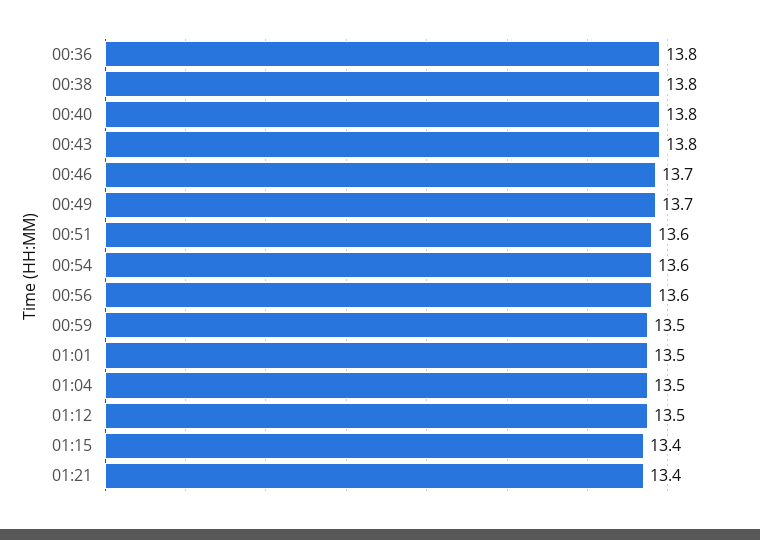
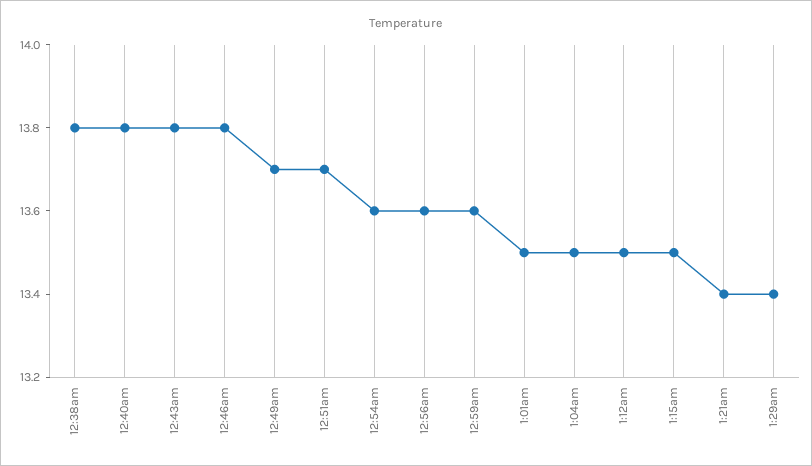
00:36: 13.8 -> none
00:46: 13.7 -> 13.8
00:51: 13.6 -> 13.7
00:59: 13.5 -> 13.6
01:15: 13.4 -> 13.5
1:29am: none -> 13.4

